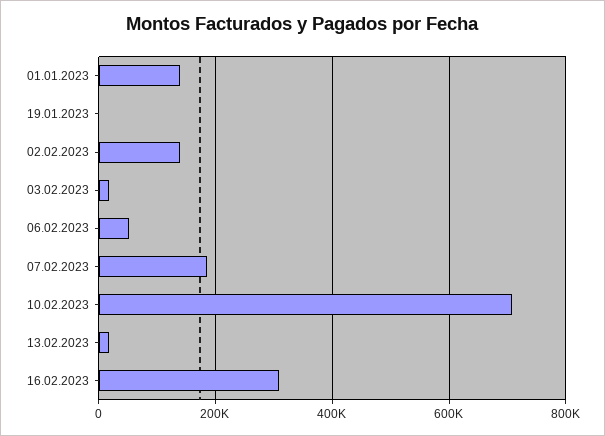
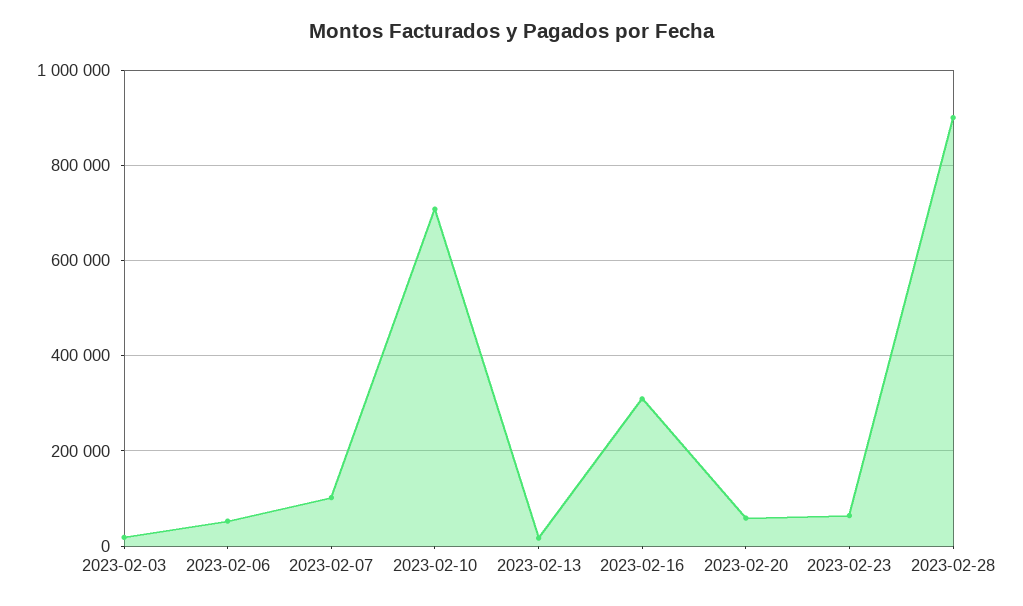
01.01.2023: 140000 -> none
19.01.2023: 0 -> none
02.02.2023: 140000 -> none
07.02.2023: 180000 -> 100000
2023-02-20: none -> 60000
2023-02-23: none -> 60000
2023-02-28: none -> 900000

